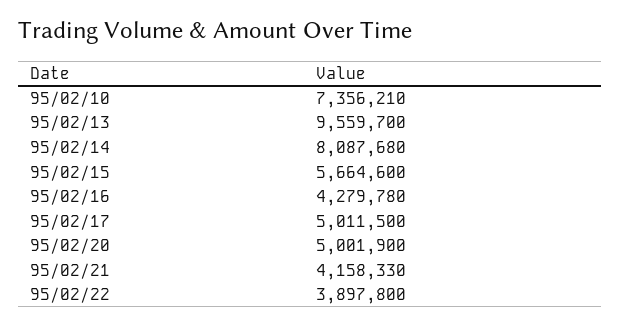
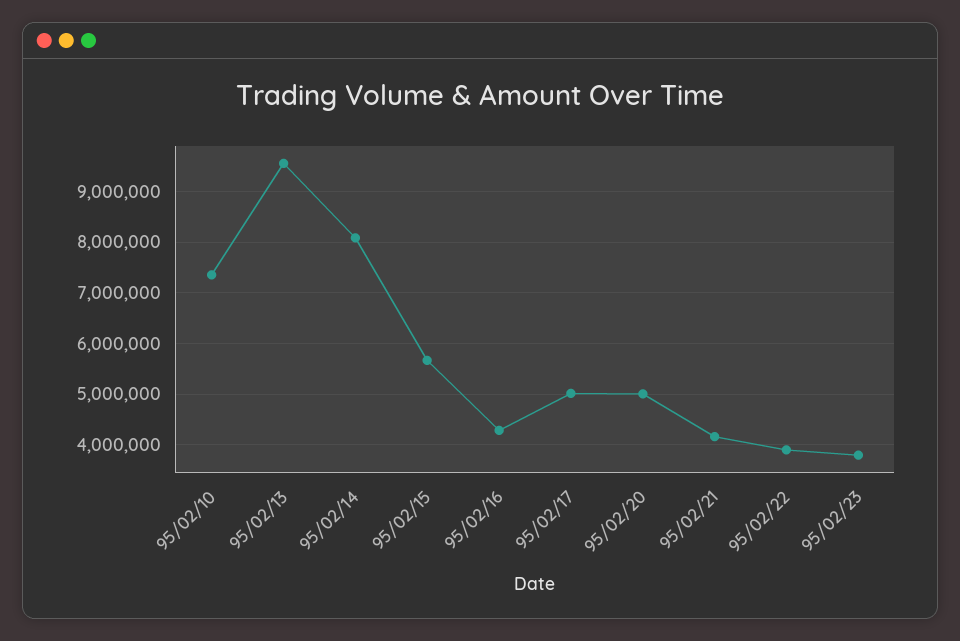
95/02/23: none -> 3800000

